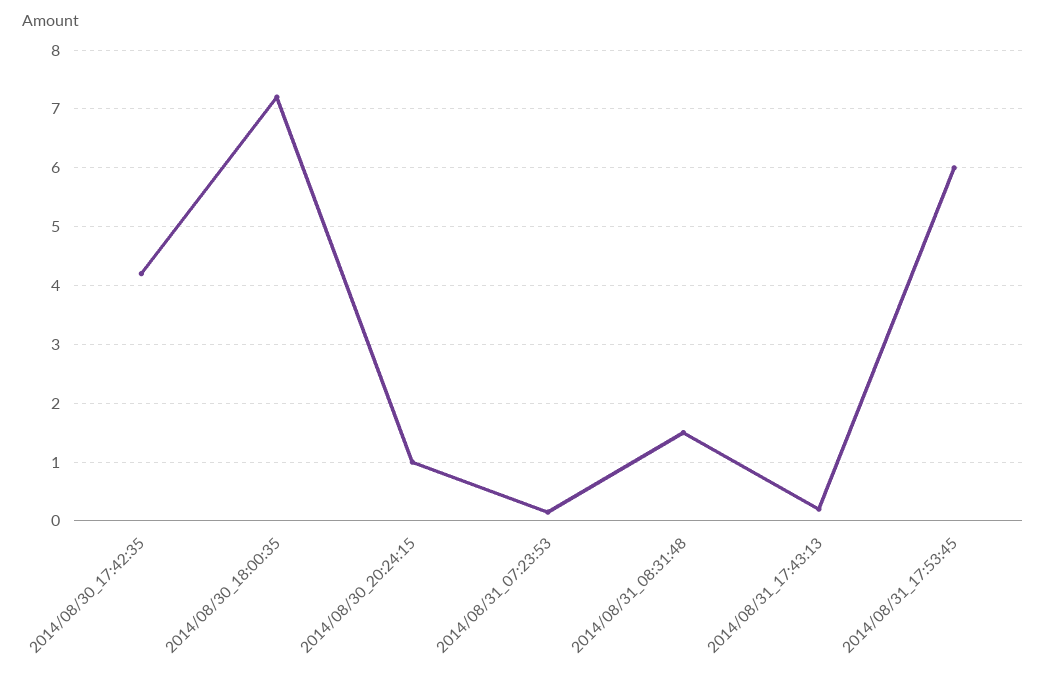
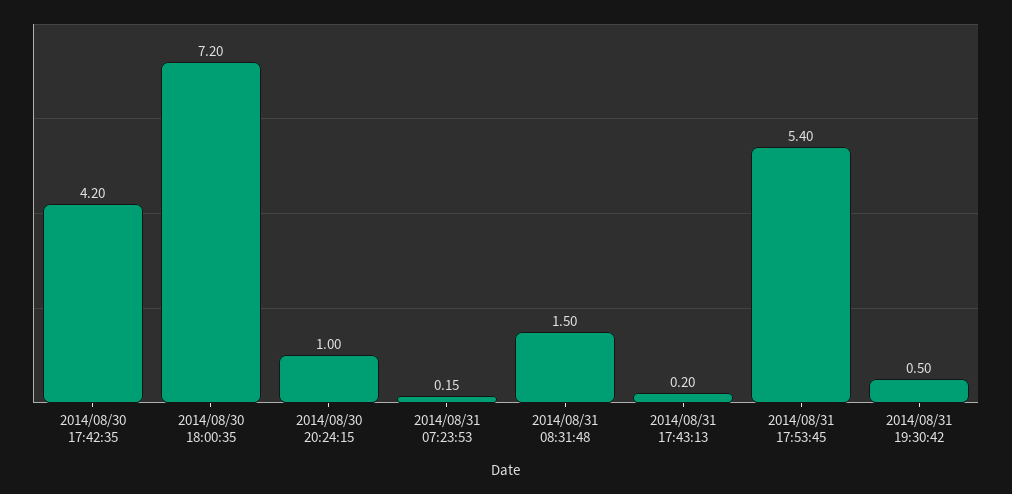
2014/08/31_17:53:45: 6 -> 5.4
2014/08/31 19:30:42: none -> 0.5

